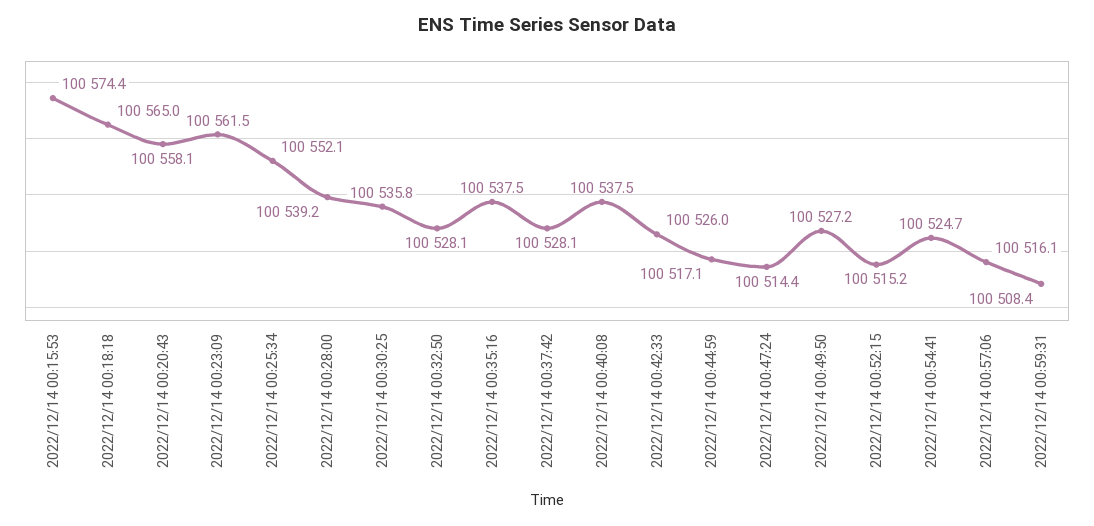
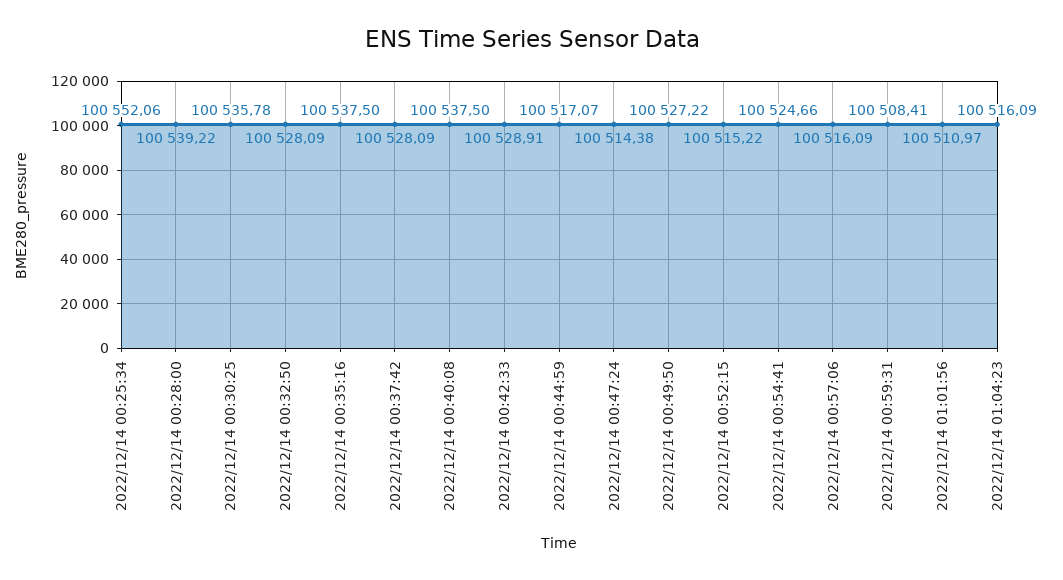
2022/12/14 00:15:53: 100574.4 -> none
2022/12/14 00:18:18: 100565 -> none
2022/12/14 00:20:43: 100558.1 -> none
2022/12/14 00:23:09: 100561.5 -> none
2022/12/14 00:42:33: 100526 -> 100528.91
2022/12/14 01:01:56: none -> 100510.97
2022/12/14 01:04:23: none -> 100516.09

